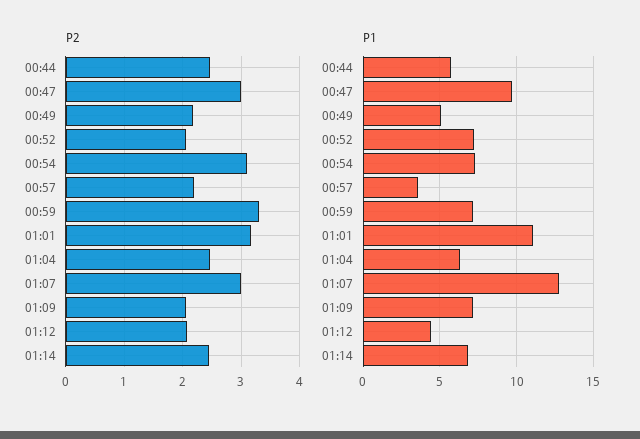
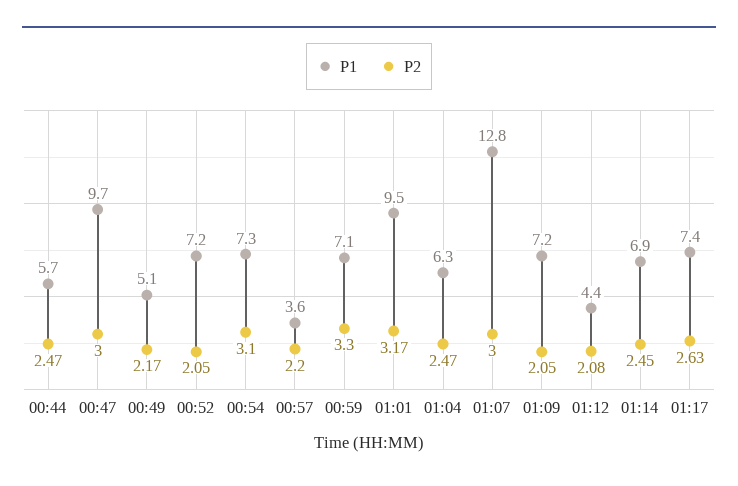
P1, 01:01: 11 -> 9.5
P1, 01:17: none -> 7.4
P2, 01:17: none -> 2.63

